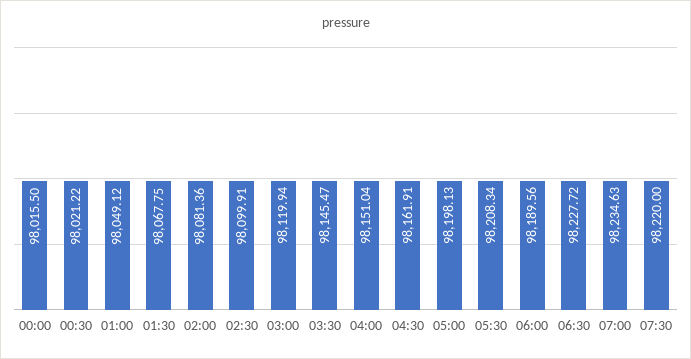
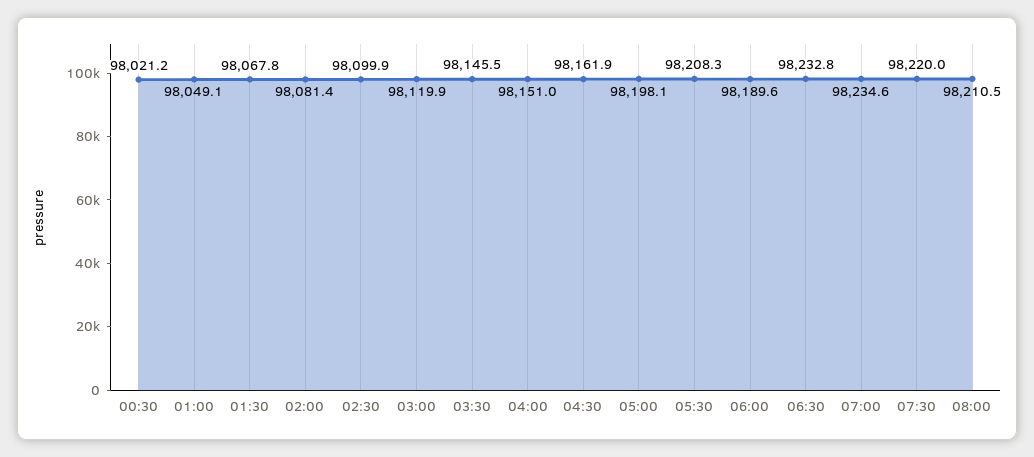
00:00: 98015.5 -> none
06:30: 98227.72 -> 98232.8
08:00: none -> 98210.5

